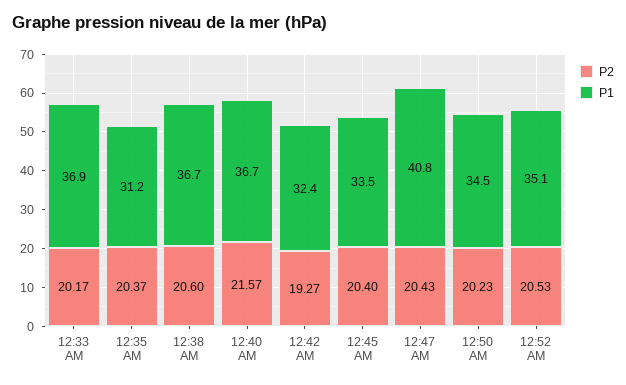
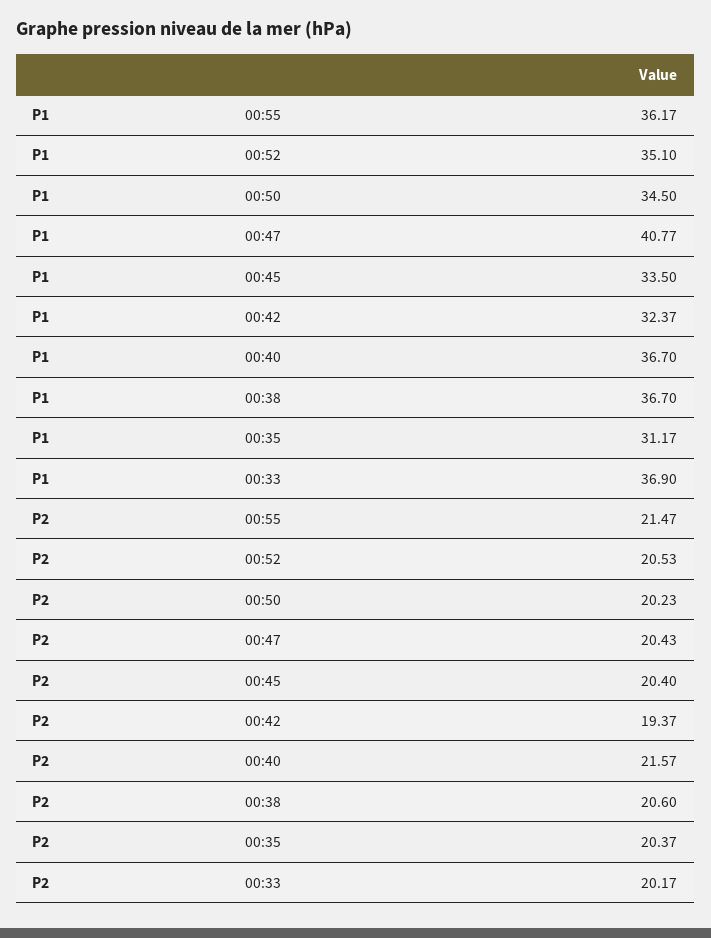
P2, 12:42 AM: 19.27 -> 19.37
P1, 00:55: none -> 36.17
P2, 00:55: none -> 21.47

